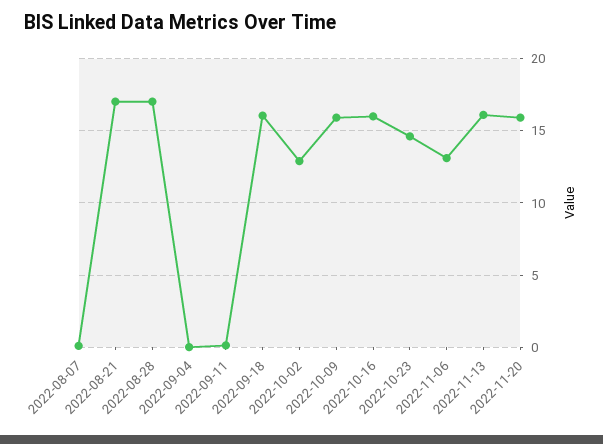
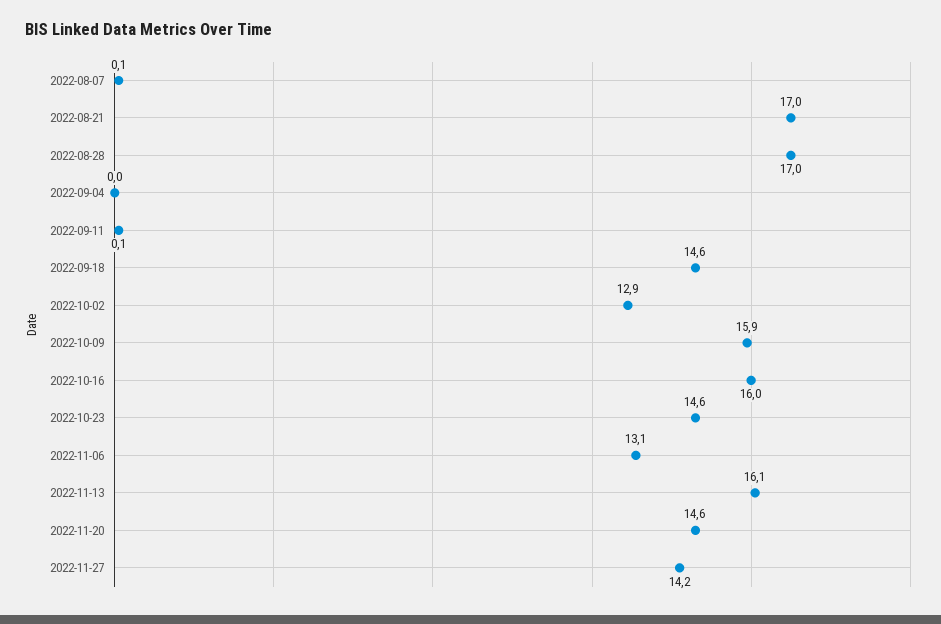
2022-09-18: 16 -> 14.6
2022-11-20: 16 -> 14.6
2022-11-27: none -> 14.2

